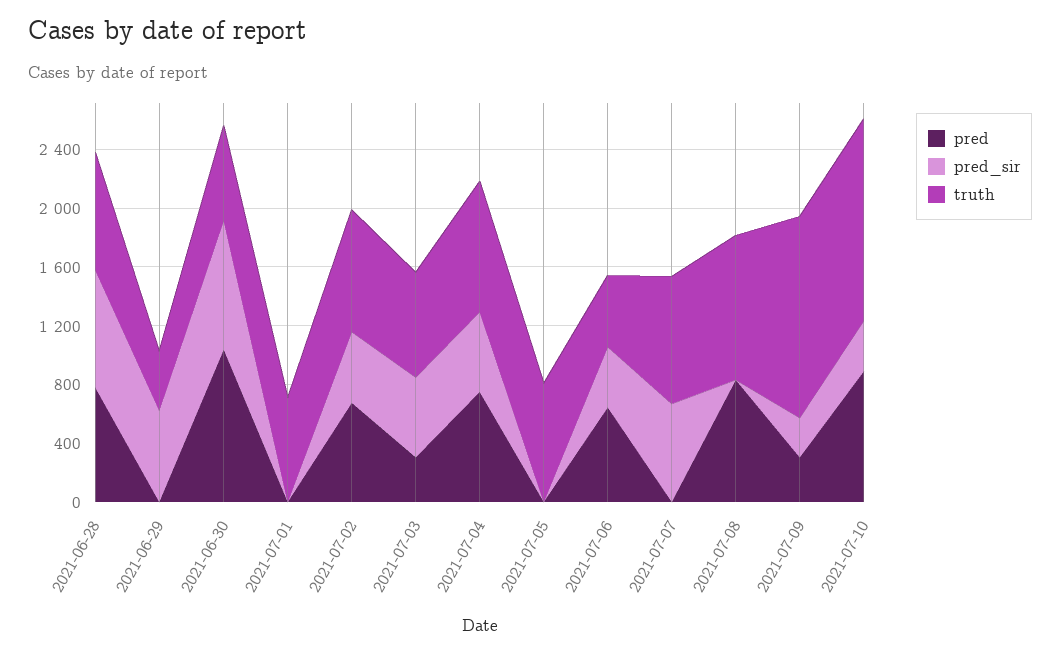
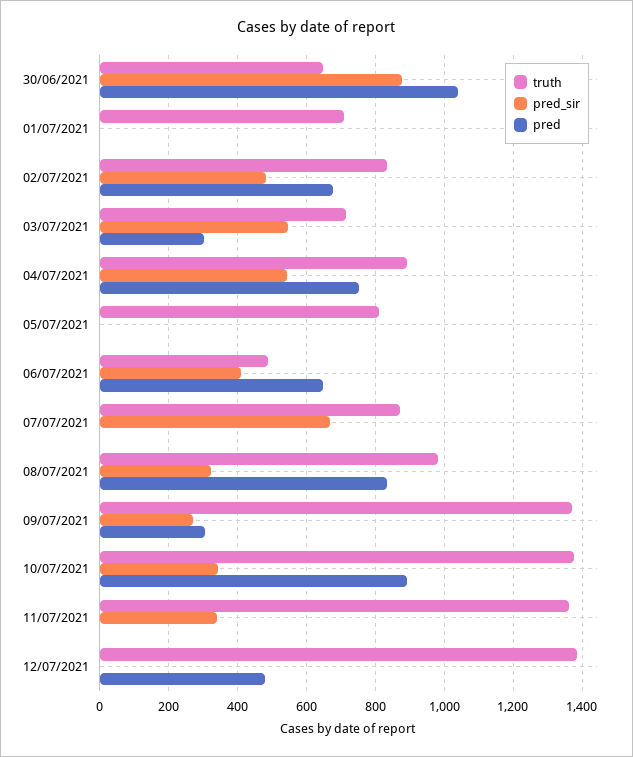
pred, 2021-06-28: 800 -> none
pred_sir, 2021-06-28: 800 -> none
truth, 2021-06-28: 800 -> none
pred, 2021-06-29: 0 -> none
pred_sir, 2021-06-29: 600 -> none
truth, 2021-06-29: 400 -> none
pred_sir, 2021-07-08: 0 -> 320
truth, 11/07/2021: none -> 1360
pred_sir, 11/07/2021: none -> 340
pred, 11/07/2021: none -> 0
truth, 12/07/2021: none -> 1380
pred_sir, 12/07/2021: none -> 0
pred, 12/07/2021: none -> 480

